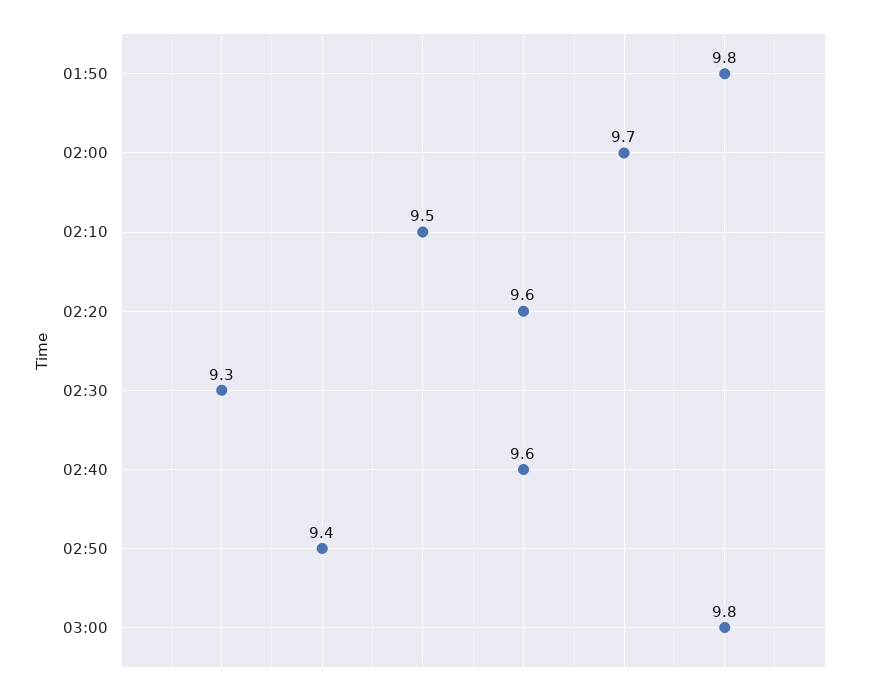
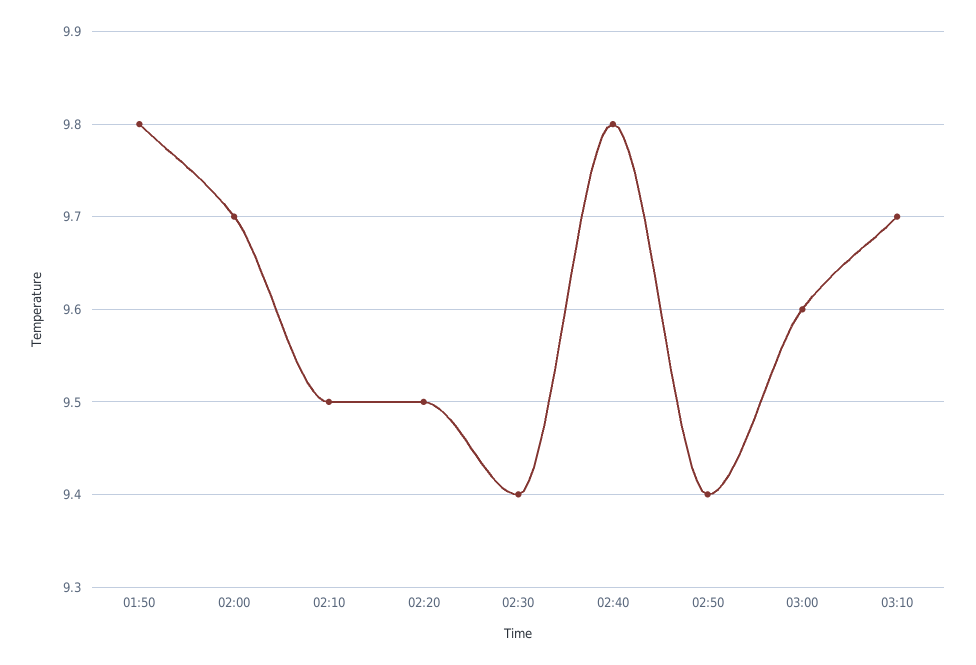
02:20: 9.6 -> 9.5
02:30: 9.3 -> 9.4
02:40: 9.6 -> 9.8
03:00: 9.8 -> 9.6
03:10: none -> 9.7

